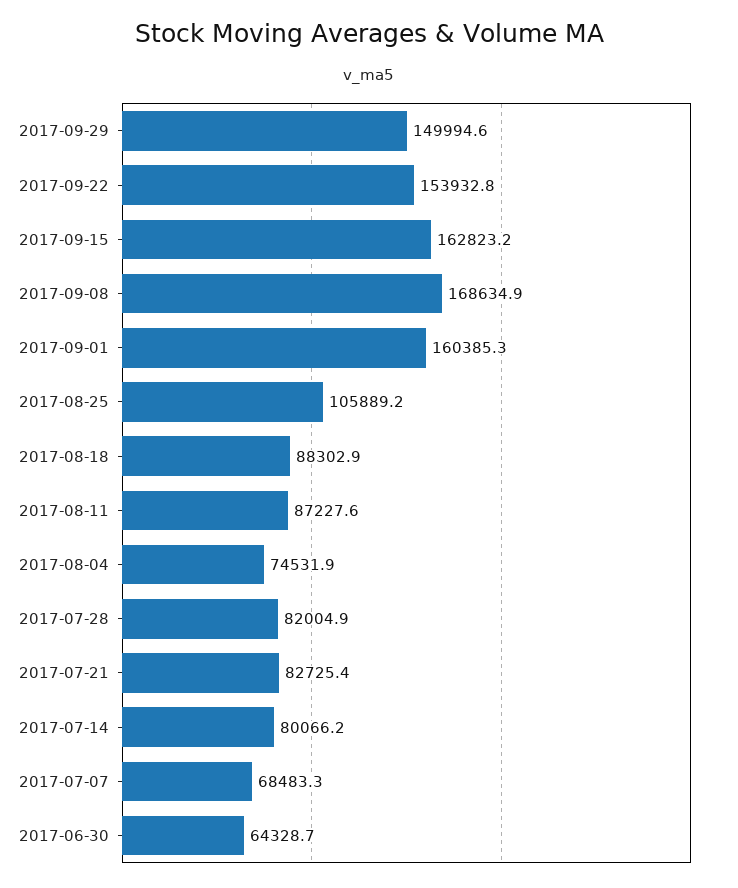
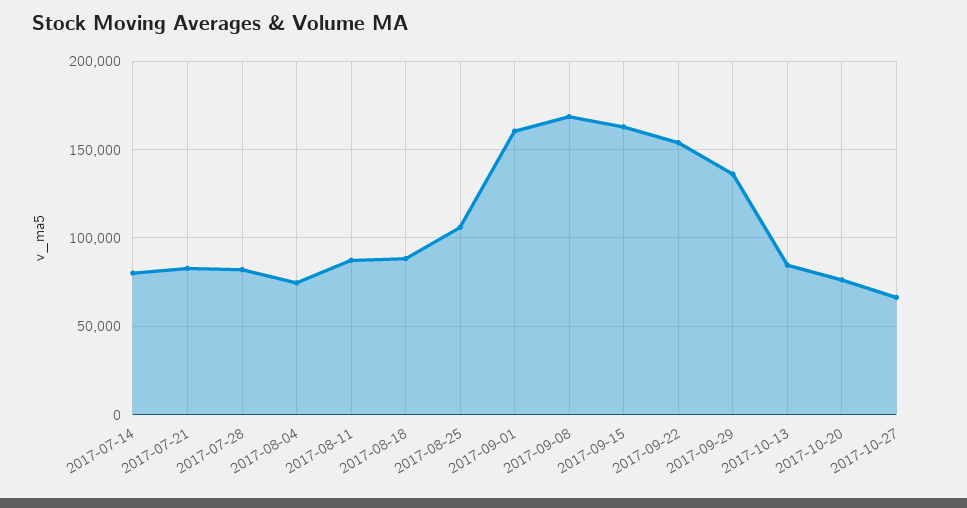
2017-09-29: 149994.6 -> 135000
2017-07-07: 68483.3 -> none
2017-06-30: 64328.7 -> none
2017-10-13: none -> 85000
2017-10-20: none -> 75000
2017-10-27: none -> 65000

